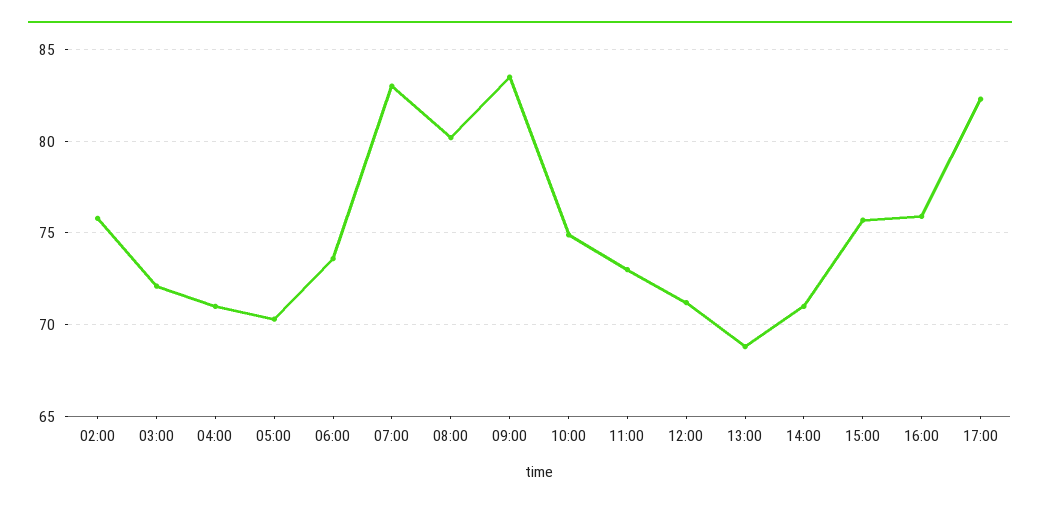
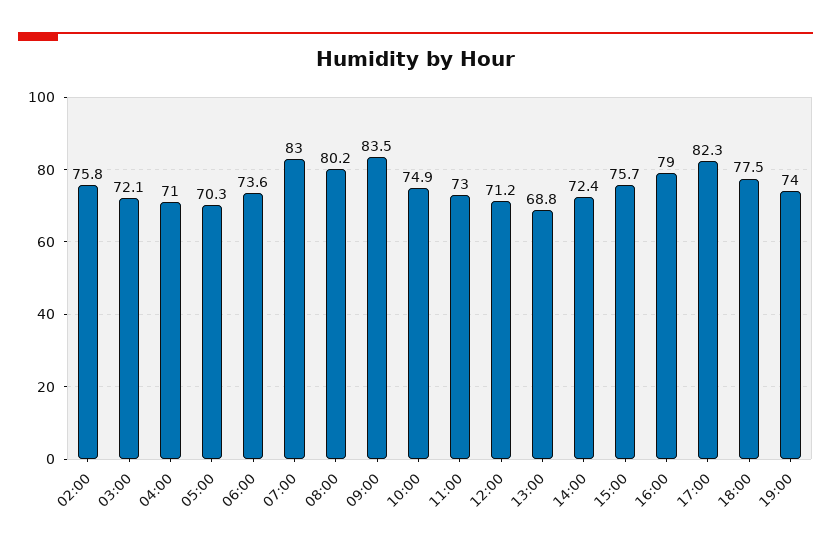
14:00: 71 -> 72.4
16:00: 76 -> 79
18:00: none -> 77.5
19:00: none -> 74

